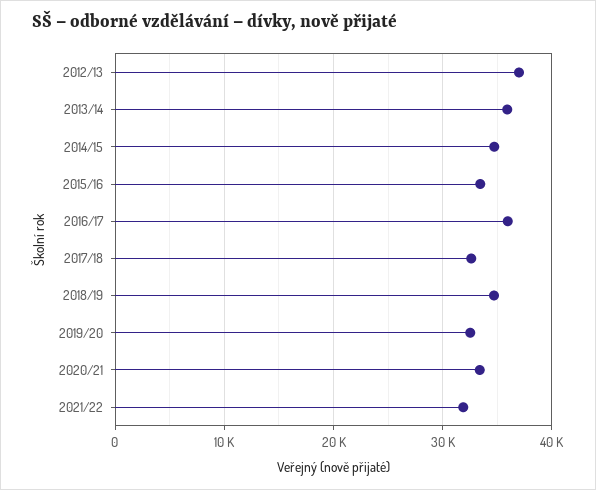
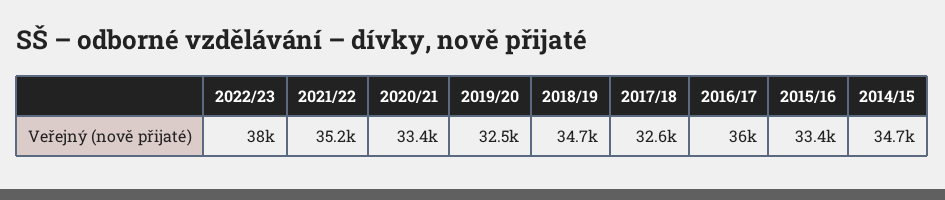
2012/13: 37000 -> none
2013/14: 36000 -> none
2021/22: 32000 -> 35200
2022/23: none -> 38000

